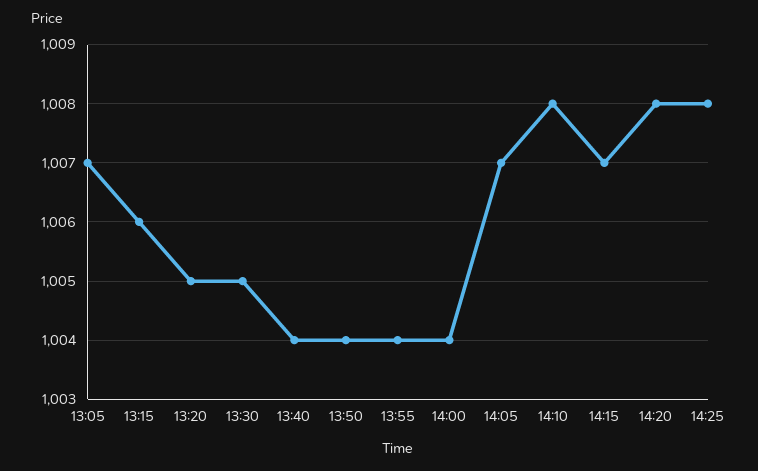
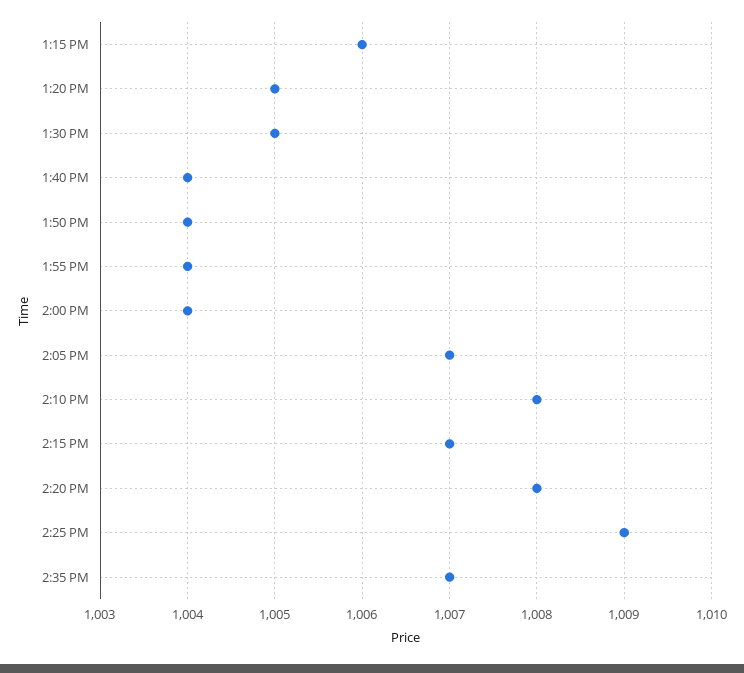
13:05: 1007 -> none
14:25: 1008 -> 1009
2:35 PM: none -> 1007

